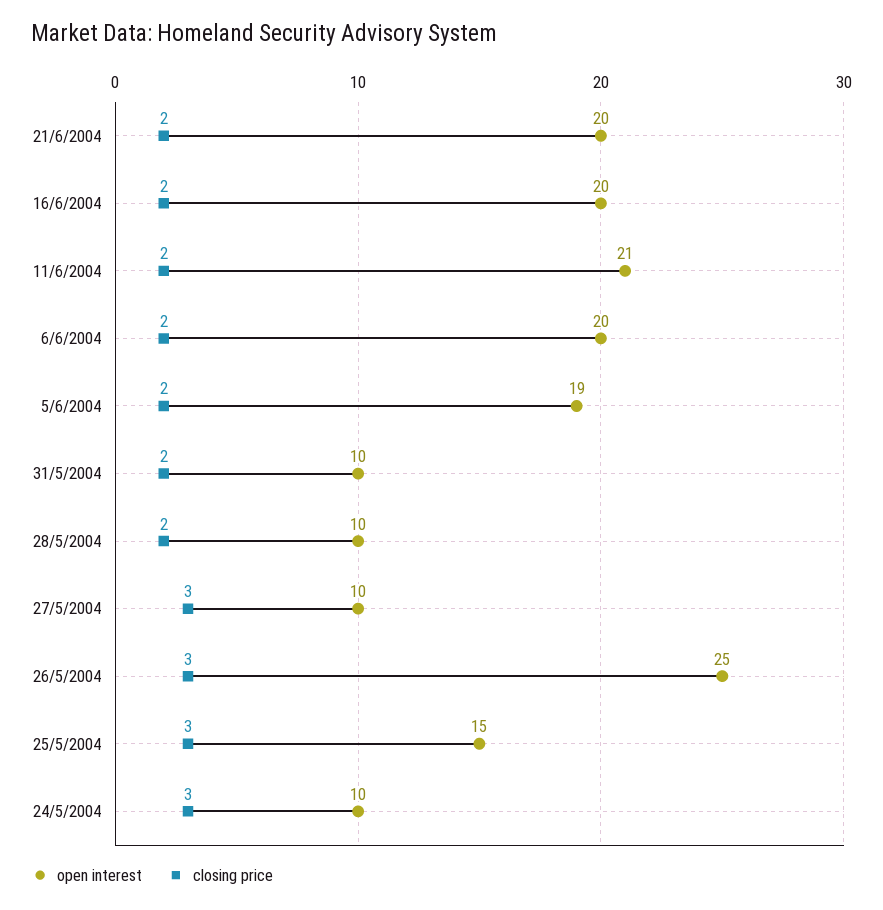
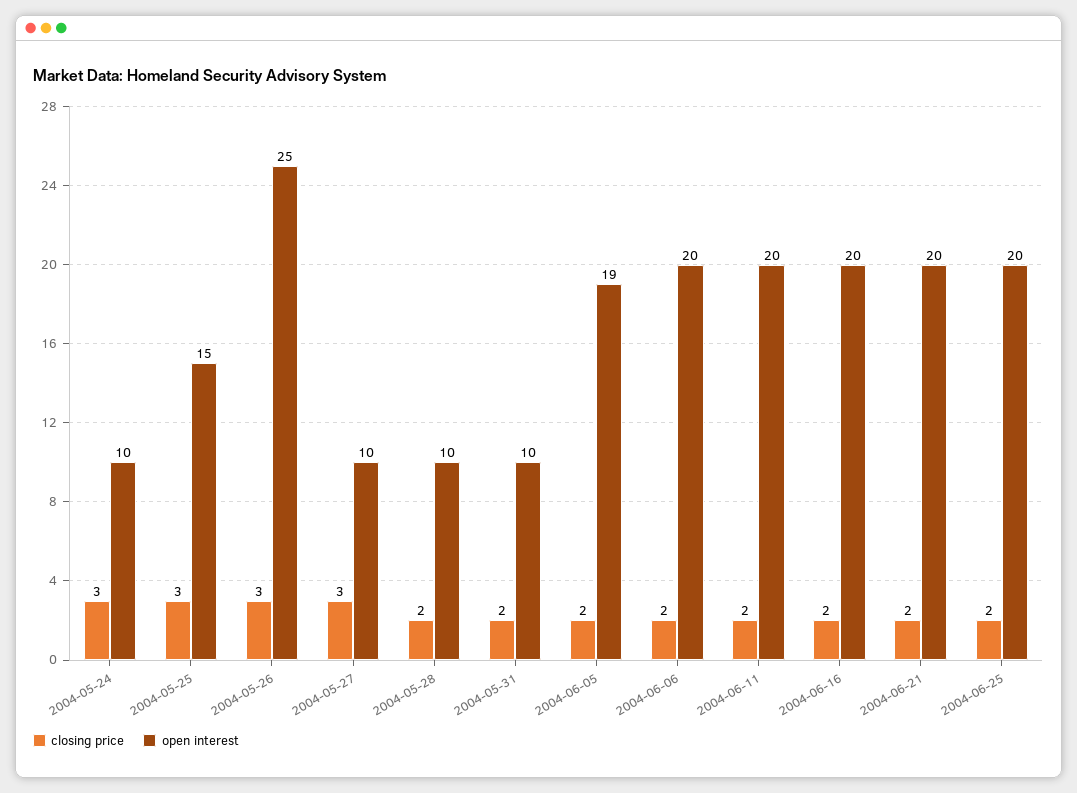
open interest, 11/6/2004: 21 -> 20
closing price, 2004-06-25: none -> 2
open interest, 2004-06-25: none -> 20

